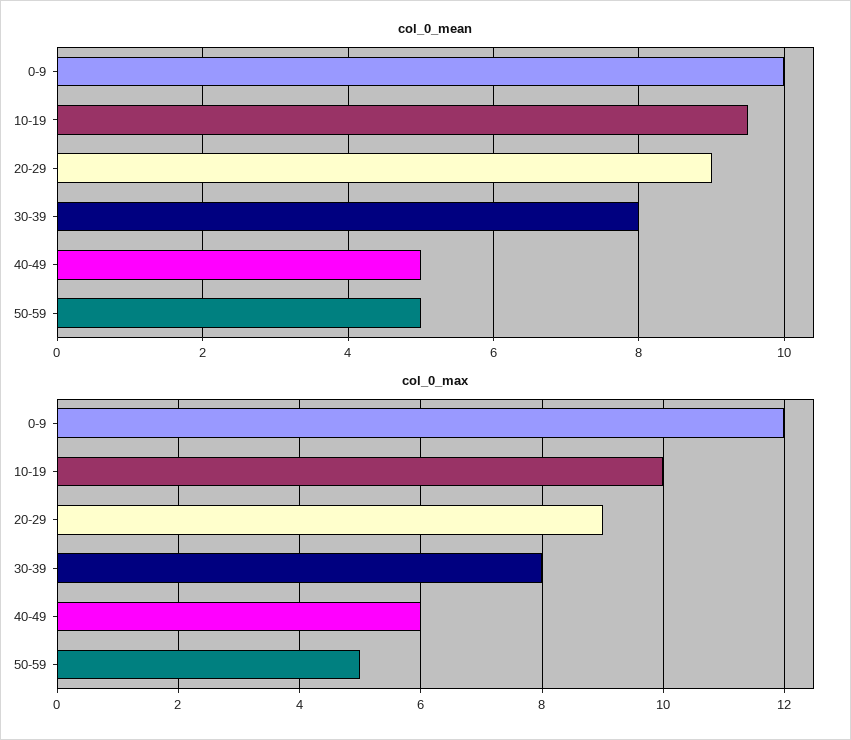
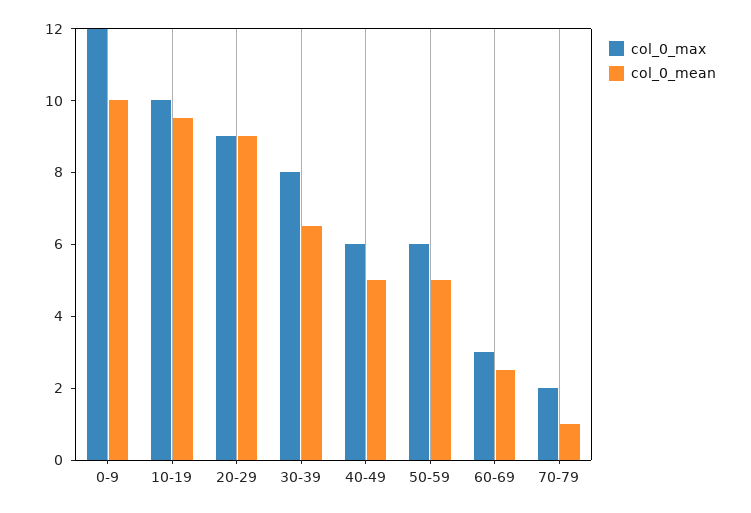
col_0_mean, 30-39: 8 -> 6.5
col_0_max, 50-59: 5 -> 6
col_0_max, 60-69: none -> 3
col_0_mean, 60-69: none -> 2.5
col_0_max, 70-79: none -> 2
col_0_mean, 70-79: none -> 1

